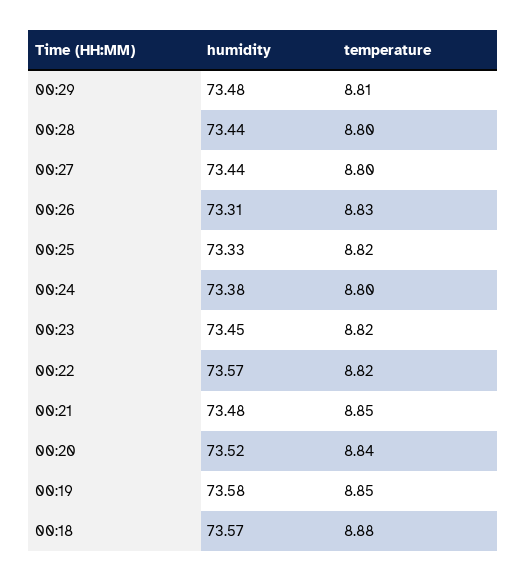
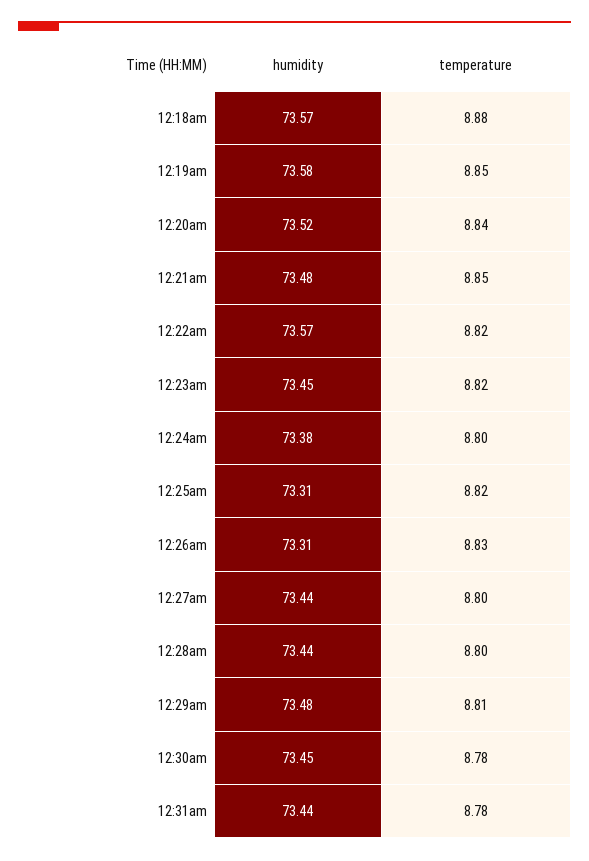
humidity, 00:25: 73.33 -> 73.31
humidity, 12:30am: none -> 73.45
temperature, 12:30am: none -> 8.78
humidity, 12:31am: none -> 73.44
temperature, 12:31am: none -> 8.78

